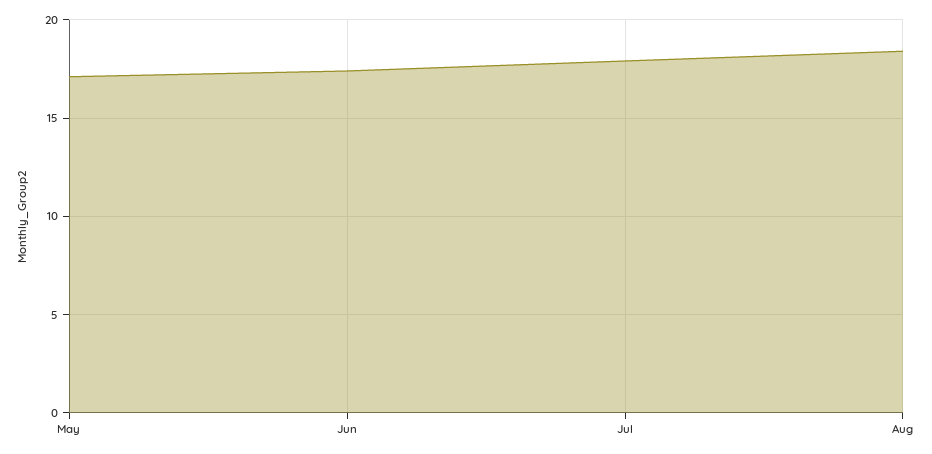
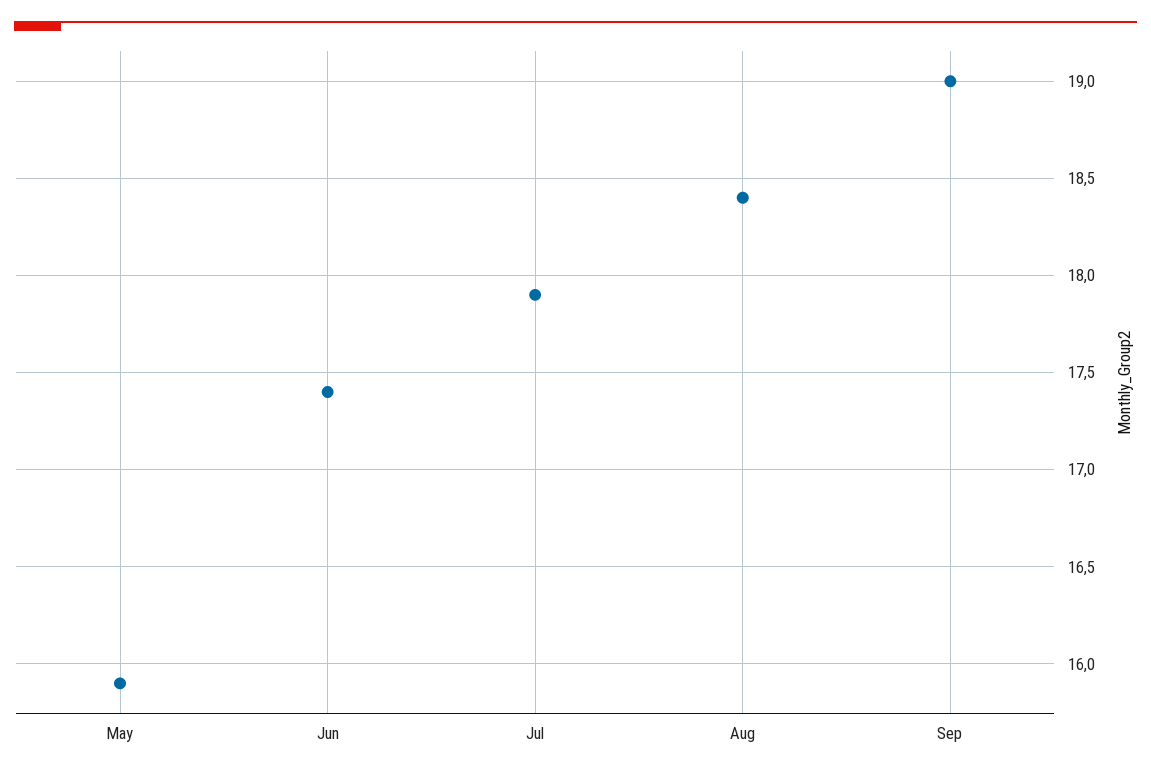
May: 17 -> 15.9
Sep: none -> 19

